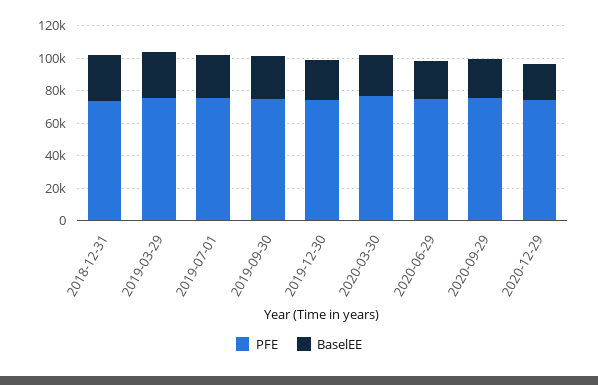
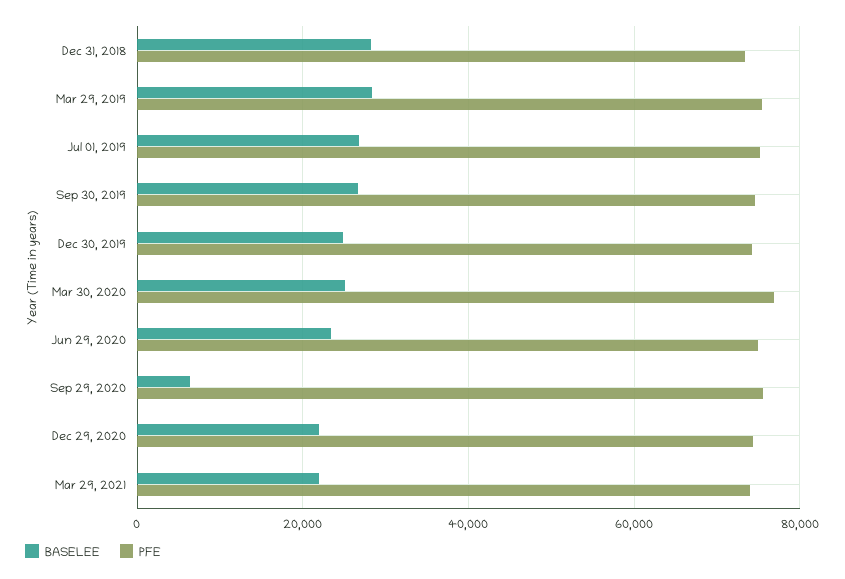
BaselEE, 2020-09-29: 25000 -> 6000
BaselEE, Mar 29, 2021: none -> 22000
PFE, Mar 29, 2021: none -> 74000

